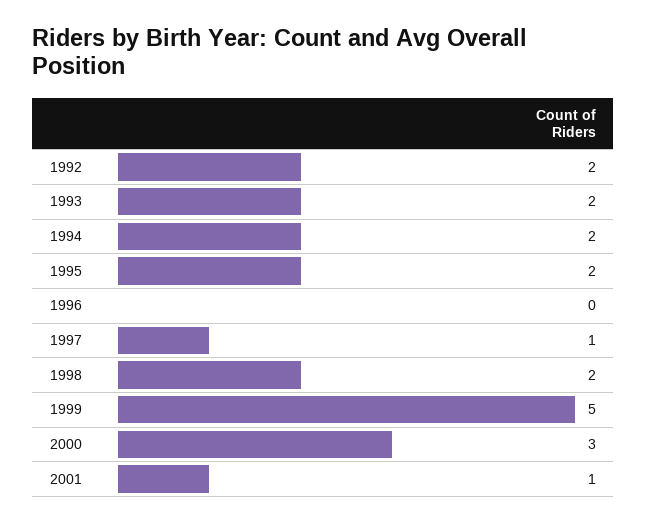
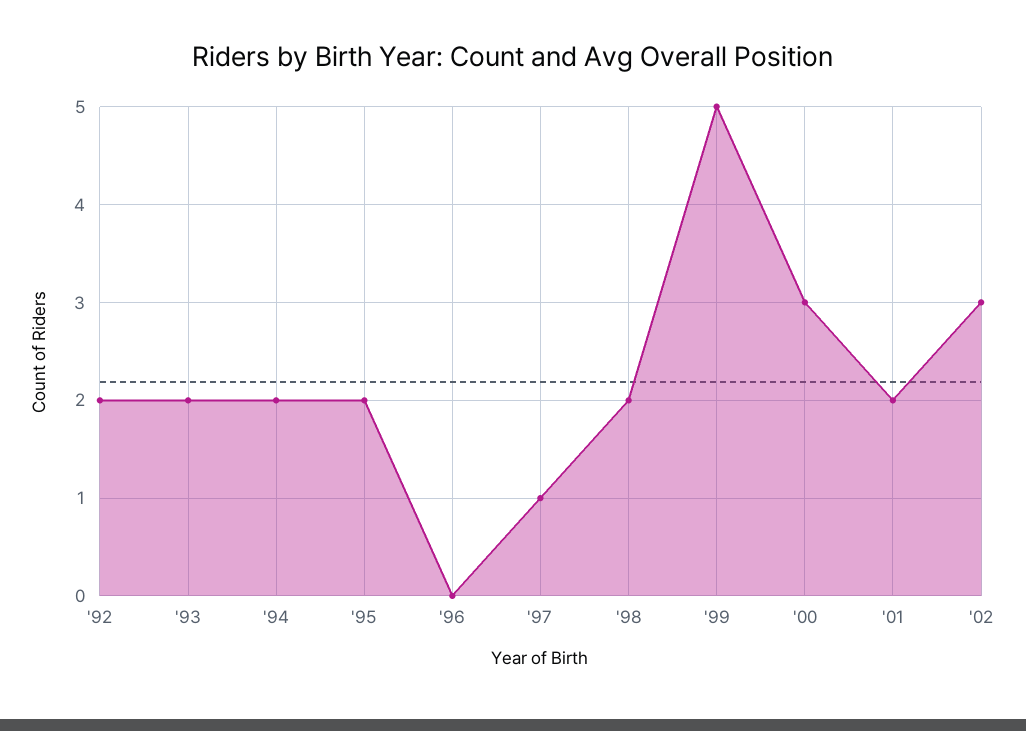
2001: 1 -> 2
'02: none -> 3

